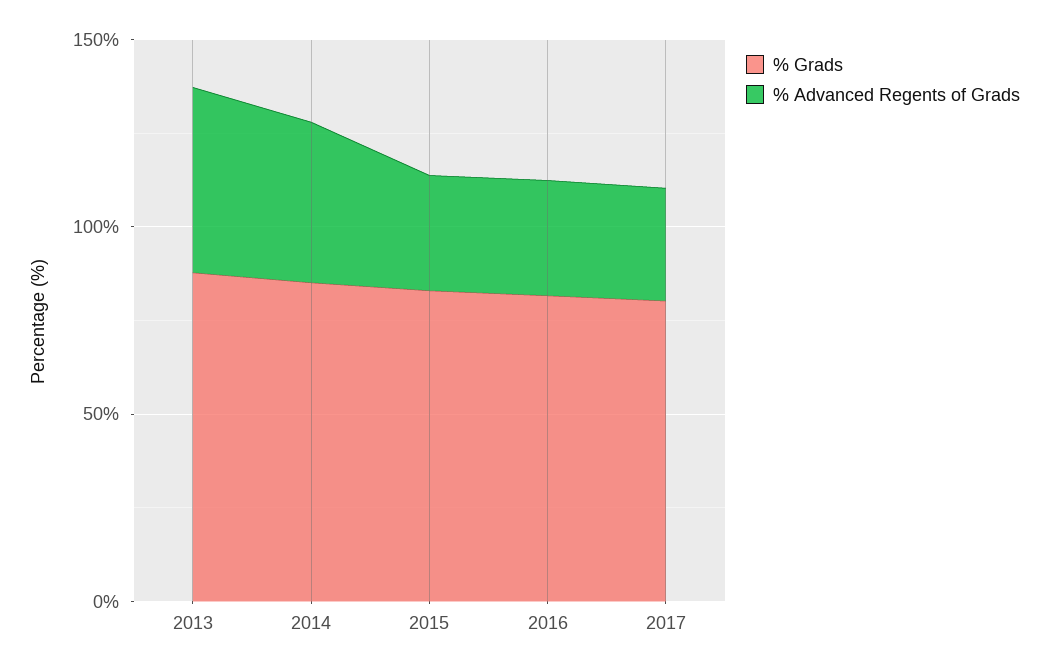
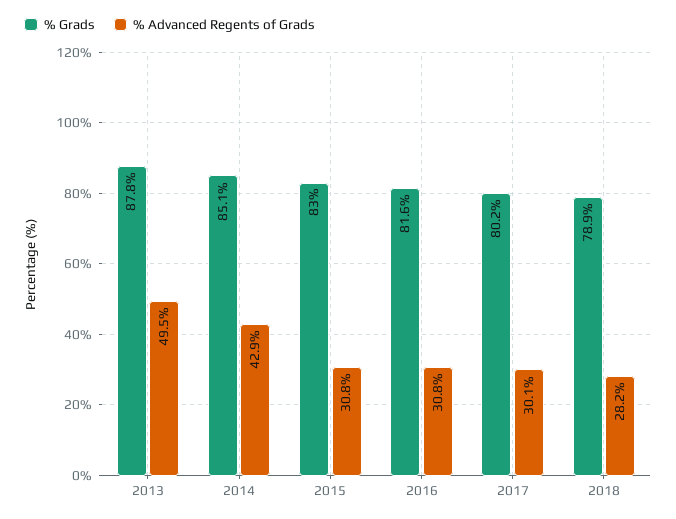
% Grads, 2018: none -> 78.9
% Advanced Regents of Grads, 2018: none -> 28.2

